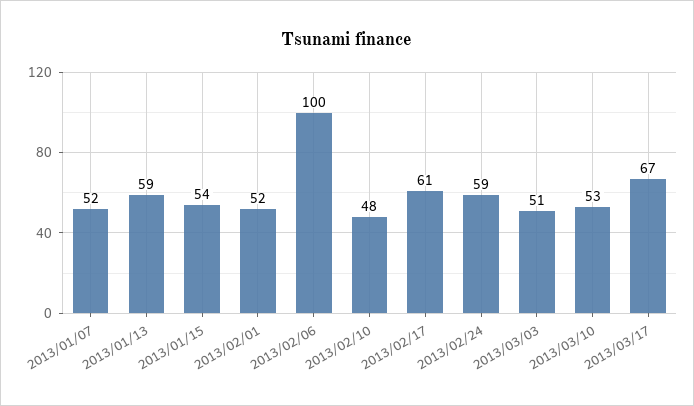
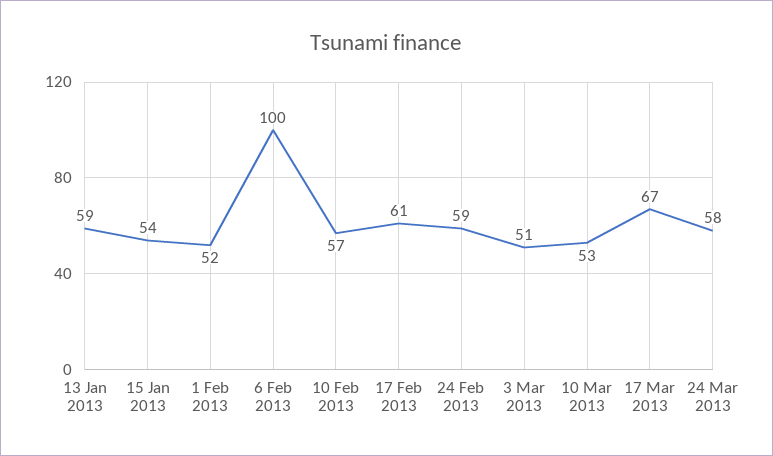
2013/01/07: 52 -> none
2013/02/10: 48 -> 57
24 Mar 2013: none -> 58

